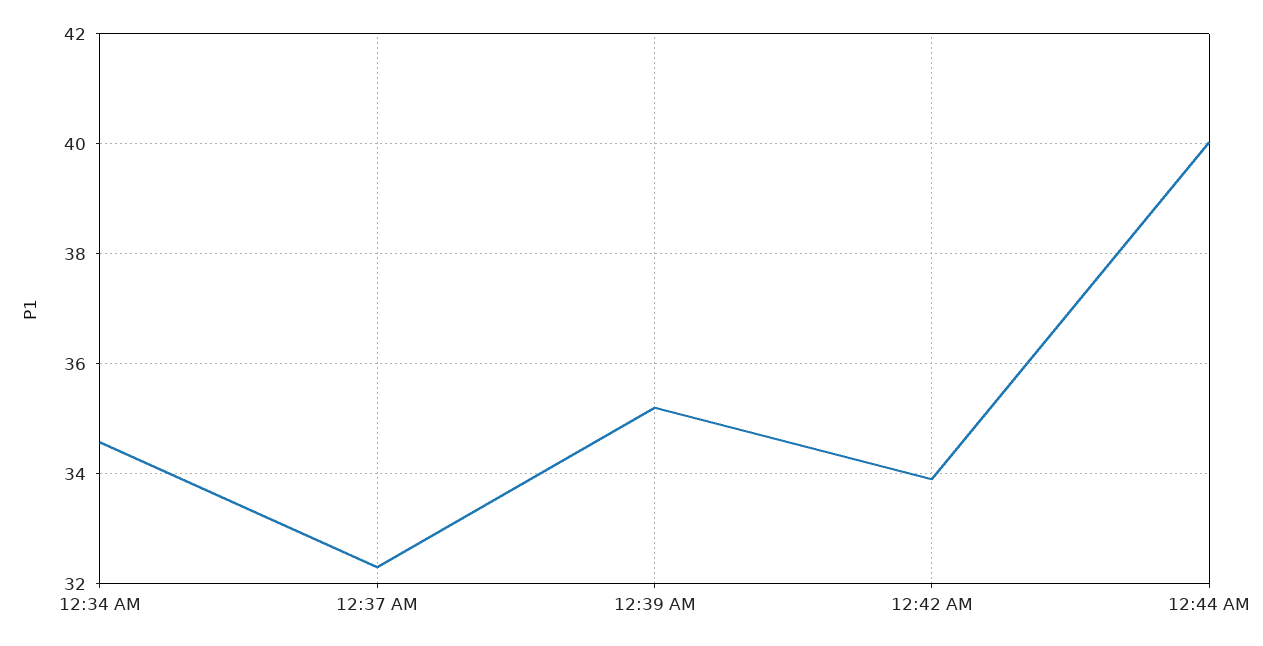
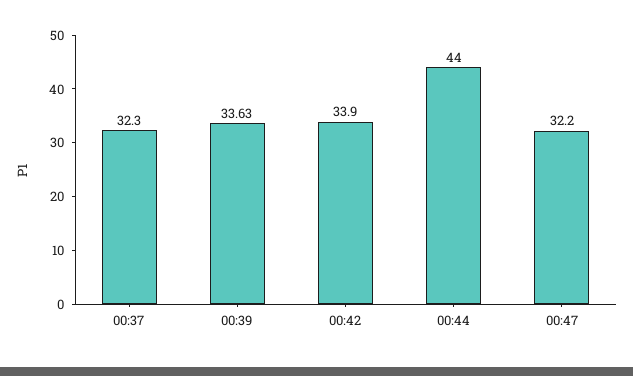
12:34 AM: 34.6 -> none
12:39 AM: 35.2 -> 33.63
12:44 AM: 40 -> 44
00:47: none -> 32.2

